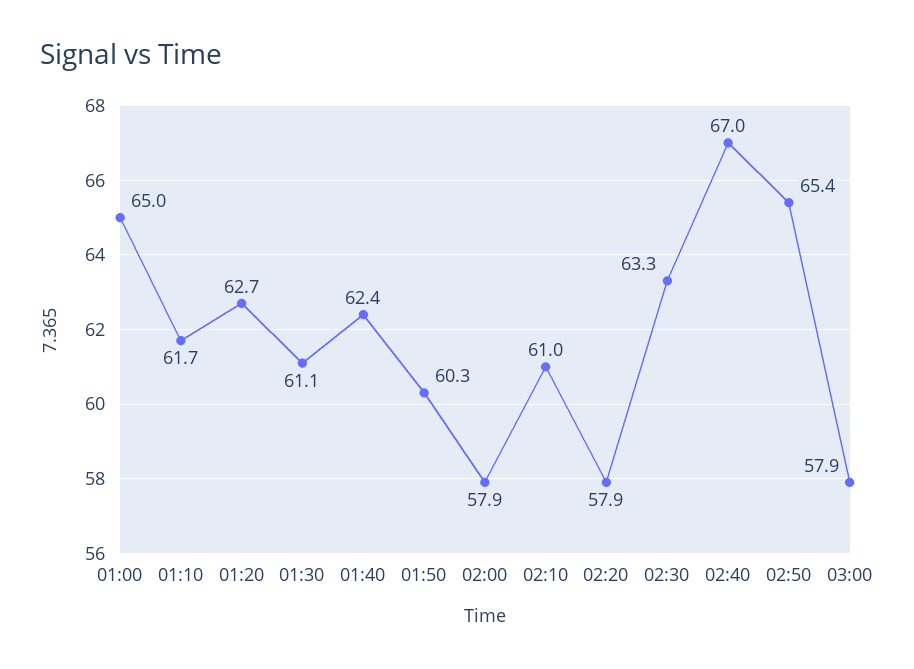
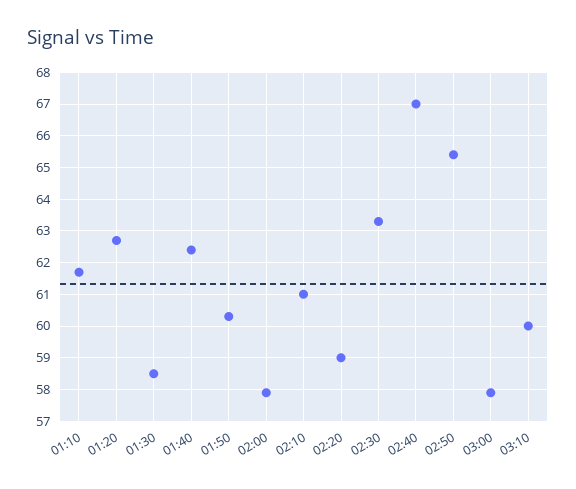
01:00: 65 -> none
01:30: 61.1 -> 58.5
02:20: 57.9 -> 59
03:10: none -> 60

